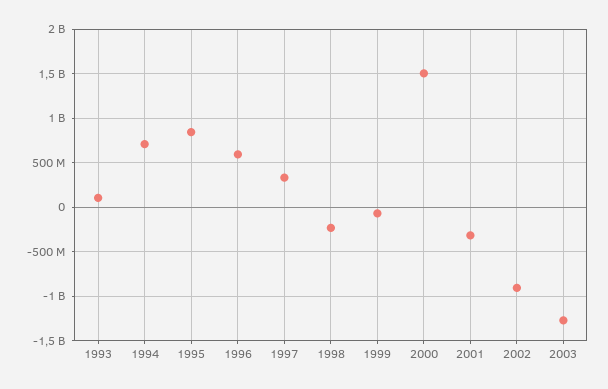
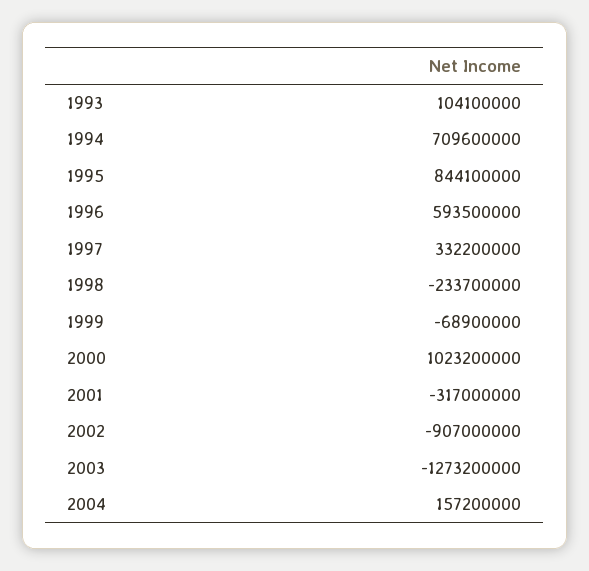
2000: 1500000000 -> 1023200000
2004: none -> 157200000

